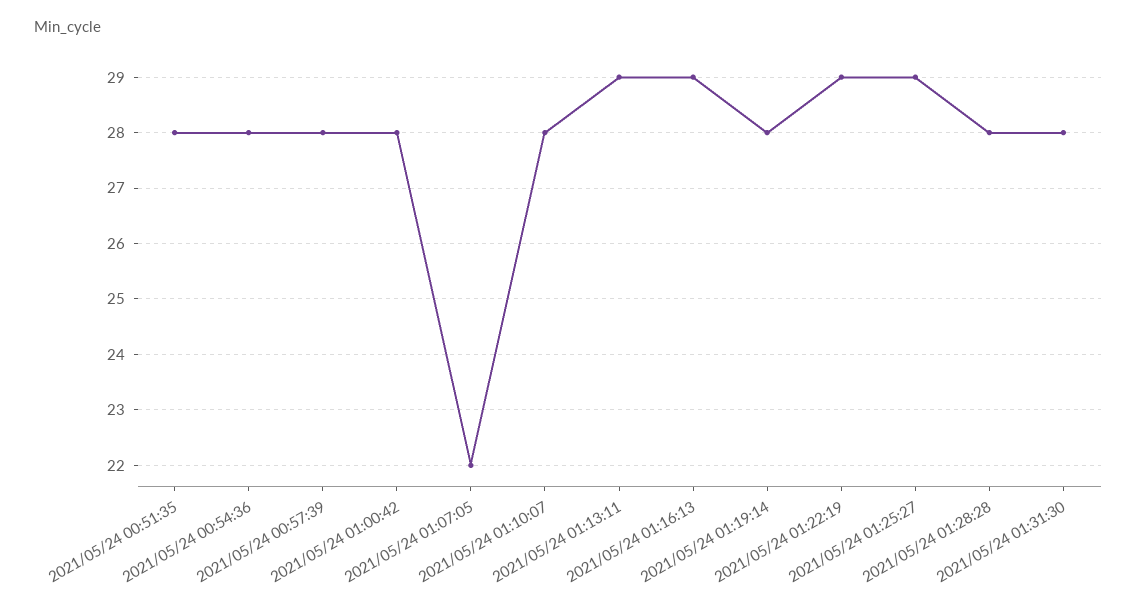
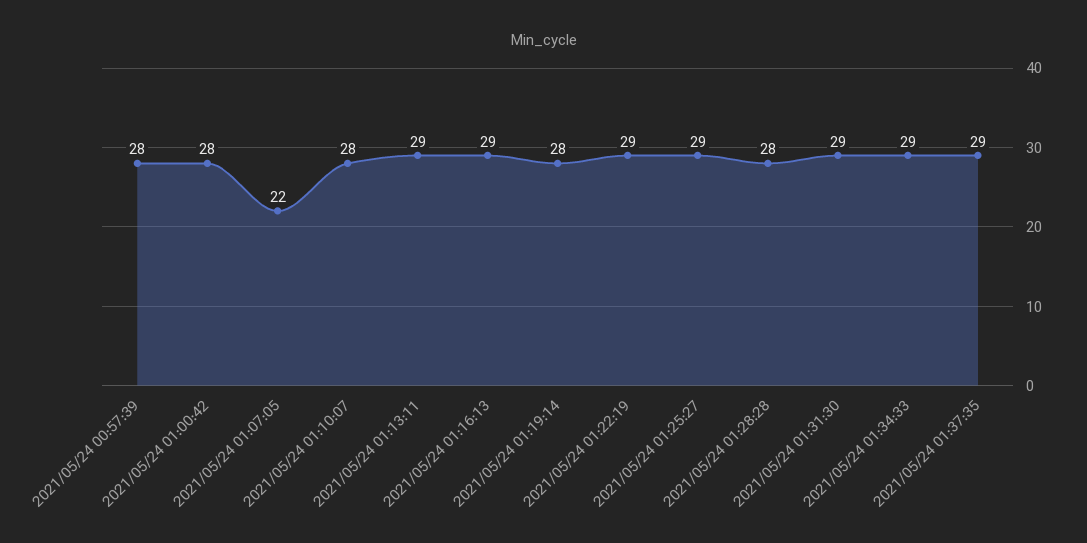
2021/05/24 00:51:35: 28 -> none
2021/05/24 00:54:36: 28 -> none
2021/05/24 01:31:30: 28 -> 29
2021/05/24 01:34:33: none -> 29
2021/05/24 01:37:35: none -> 29

